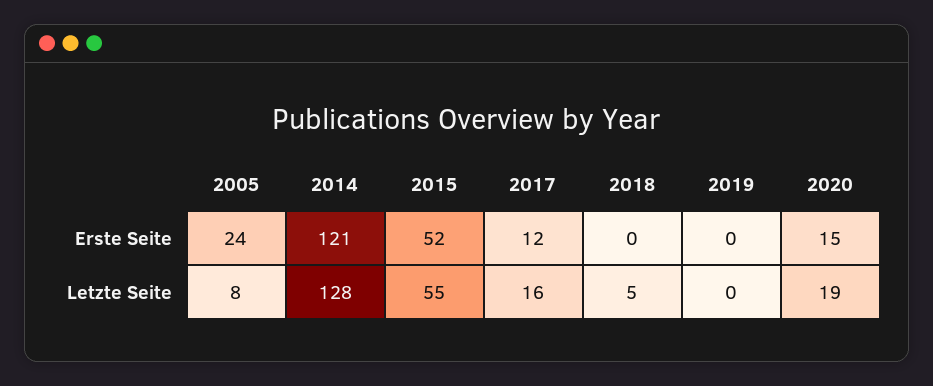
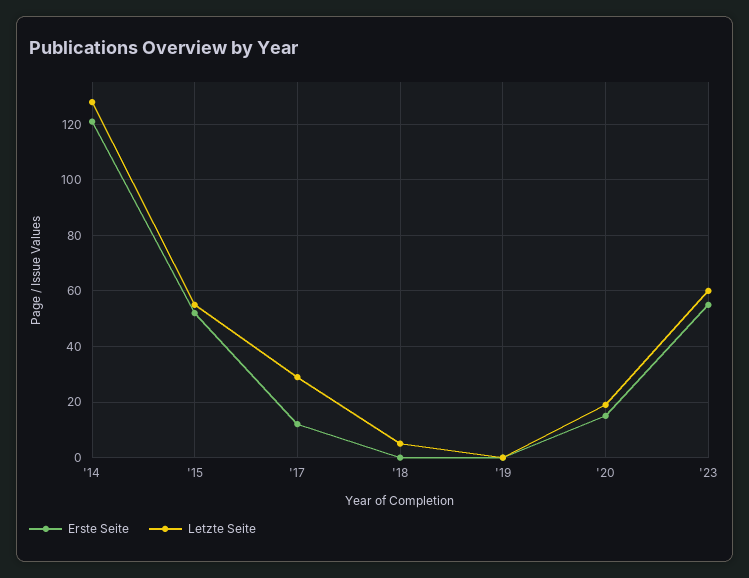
Erste Seite, 2005: 24 -> none
Letzte Seite, 2005: 8 -> none
Letzte Seite, 2017: 16 -> 30
Erste Seite, '23: none -> 55
Letzte Seite, '23: none -> 60

